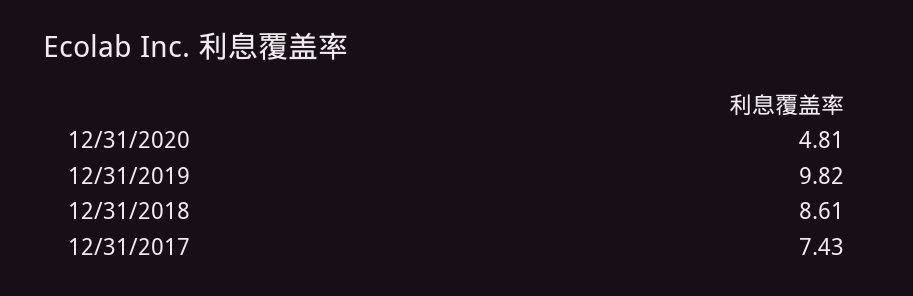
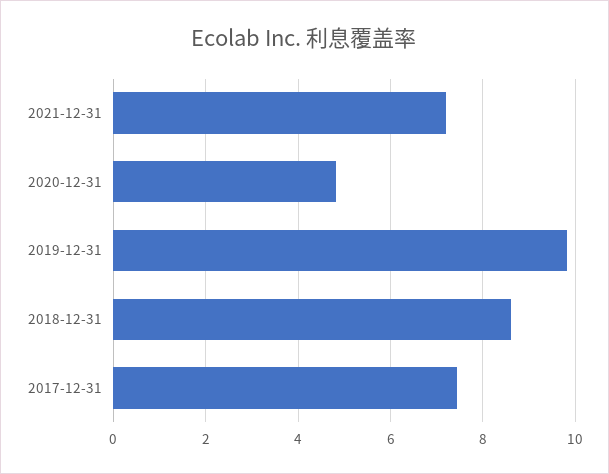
2021-12-31: none -> 7.2

